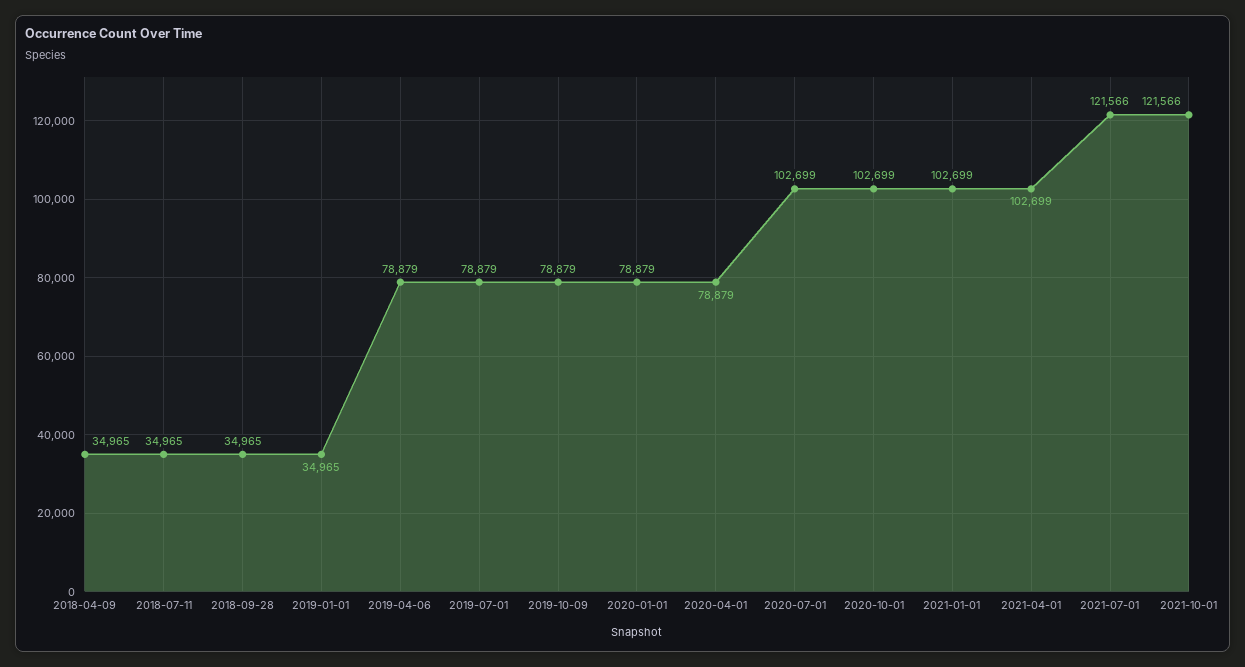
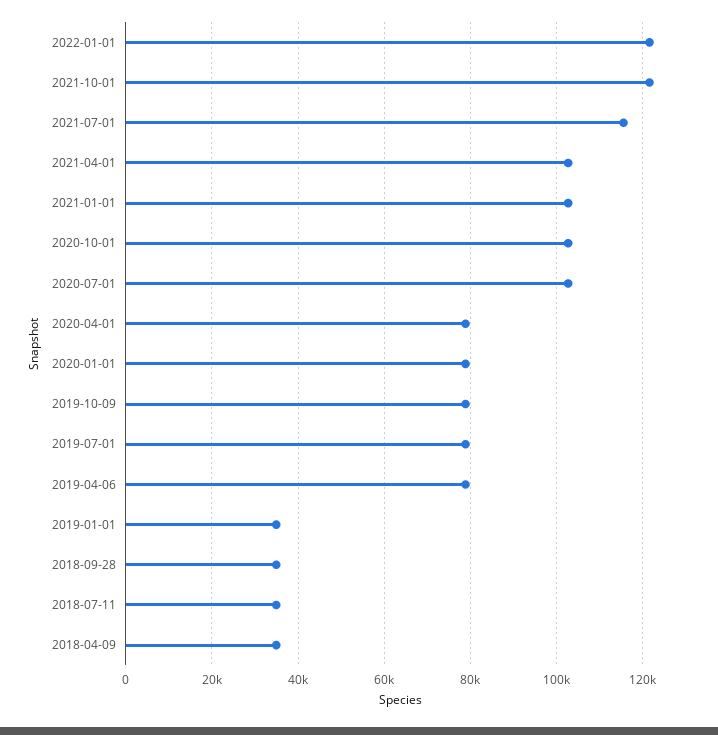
2021-07-01: 121566 -> 116000
2022-01-01: none -> 122000

